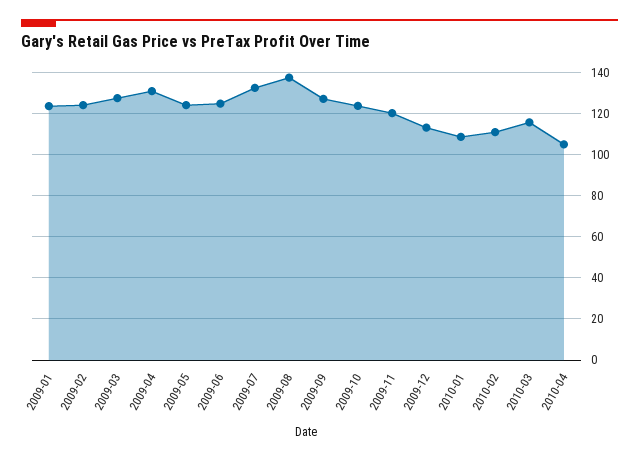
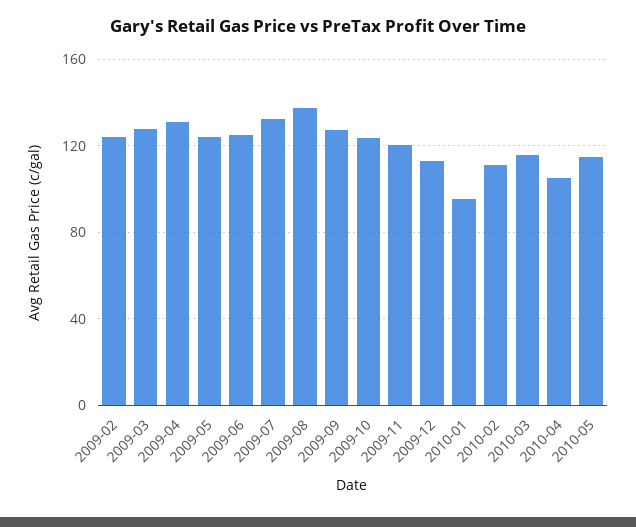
2009-01: 125 -> none
2010-01: 110 -> 95
2010-05: none -> 115

